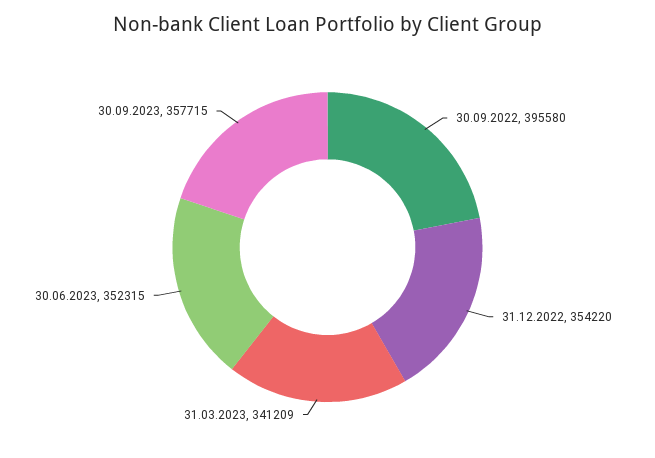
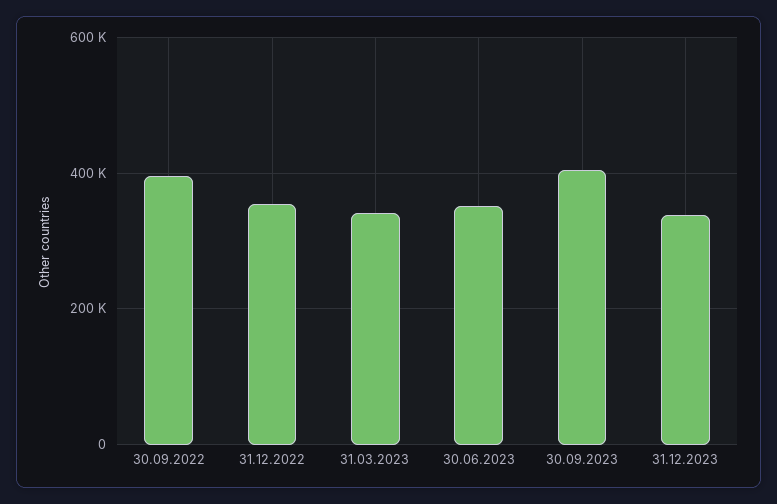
30.09.2023: 357715 -> 400000
31.12.2023: none -> 340000

